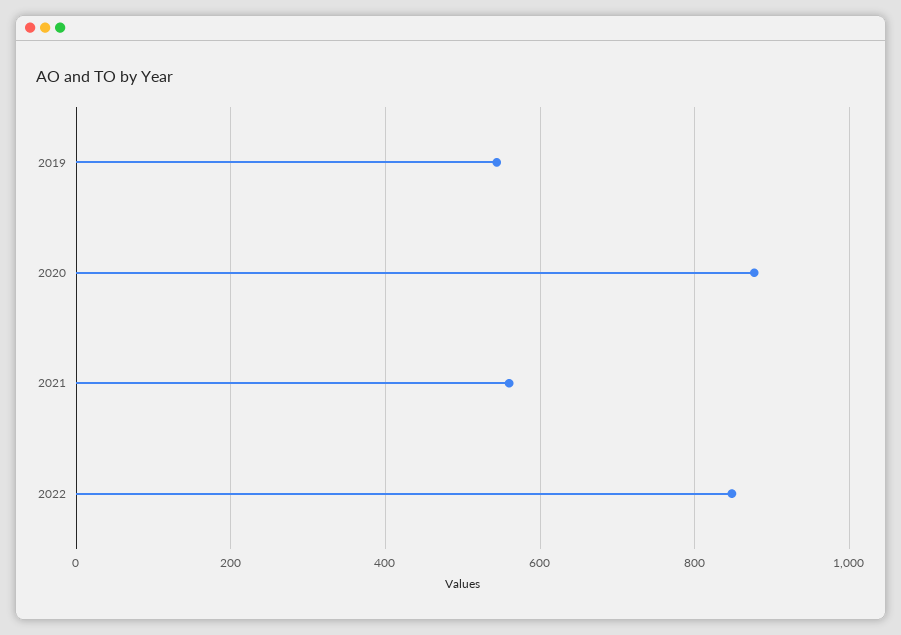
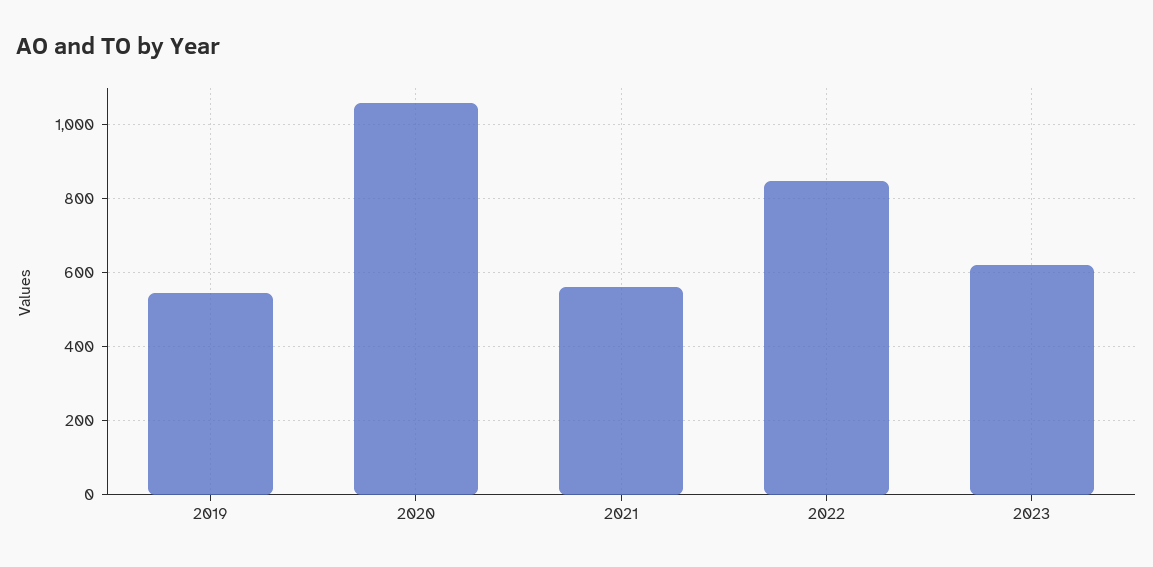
2020: 880 -> 1060
2023: none -> 620

